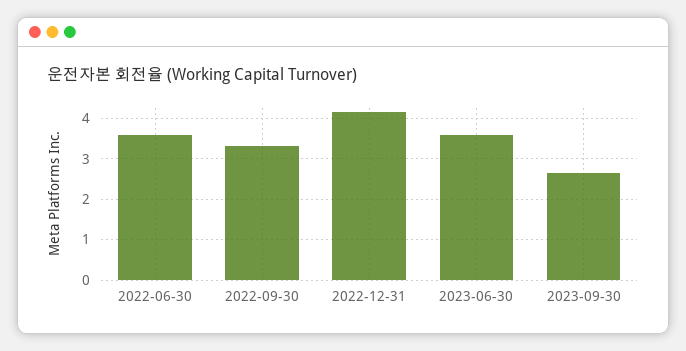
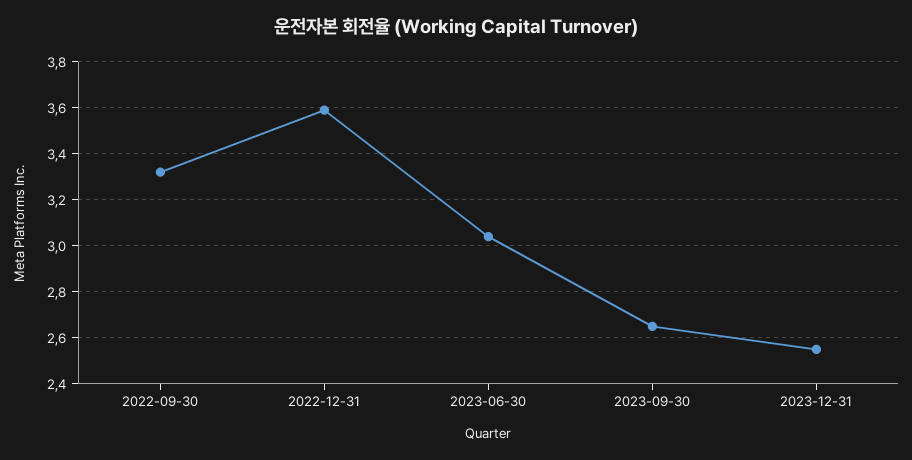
2022-06-30: 3.6 -> none
2022-12-31: 4.2 -> 3.6
2023-06-30: 3.6 -> 3.05
2023-12-31: none -> 2.55

